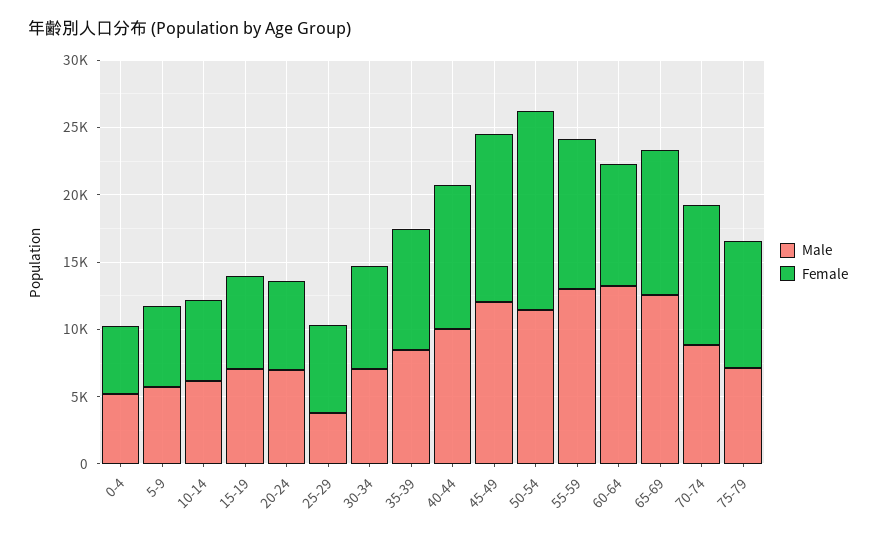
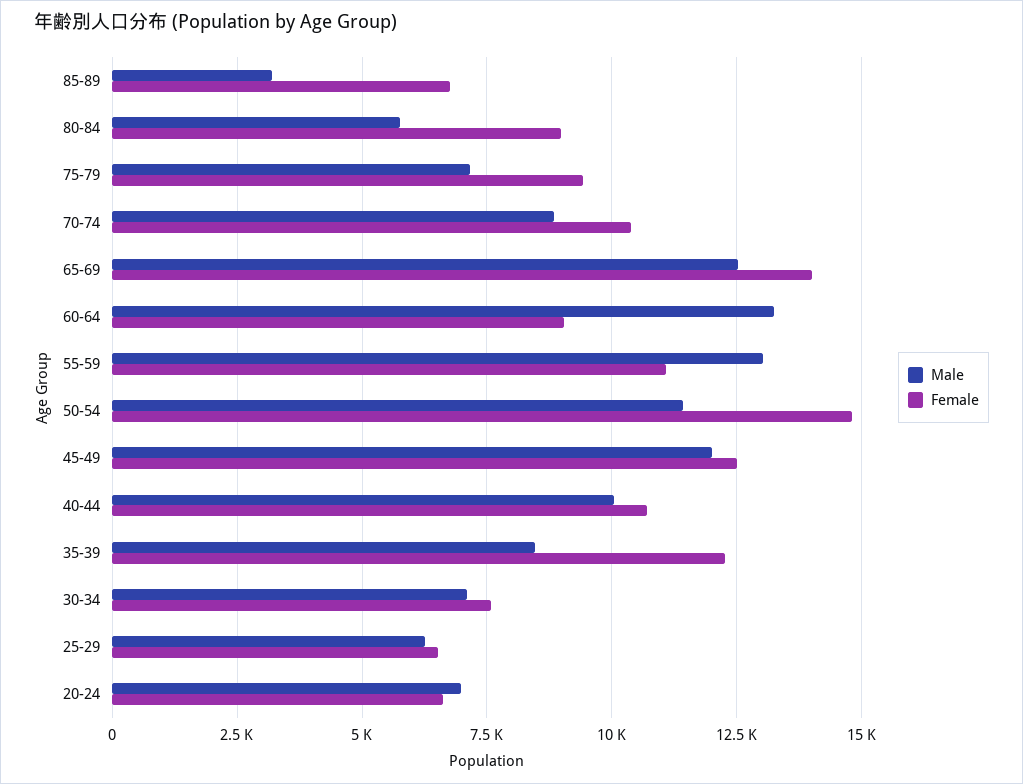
Male, 0-4: 5000 -> none
Female, 0-4: 5000 -> none
Male, 5-9: 6000 -> none
Female, 5-9: 6000 -> none
Male, 10-14: 6000 -> none
Female, 10-14: 6000 -> none
Male, 15-19: 7000 -> none
Female, 15-19: 7000 -> none
Male, 25-29: 4000 -> 6250
Female, 35-39: 9000 -> 12250
Female, 65-69: 11000 -> 14000
Male, 85-89: none -> 3250
Female, 85-89: none -> 6750
Male, 80-84: none -> 5750
Female, 80-84: none -> 9000

